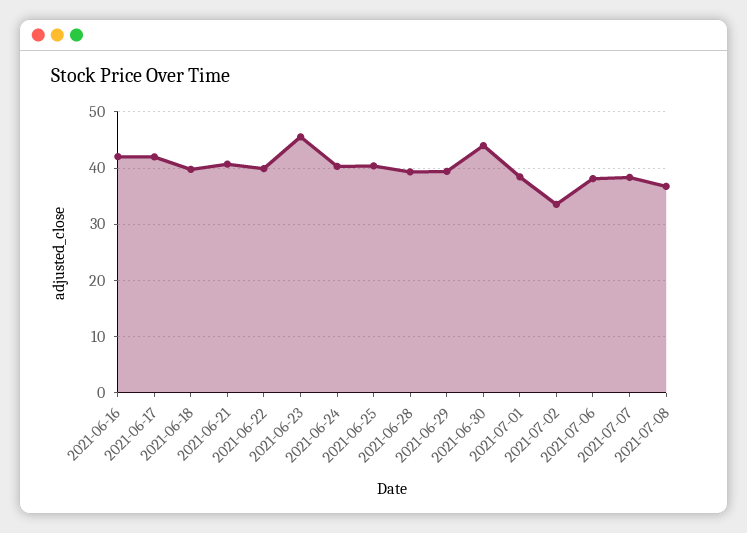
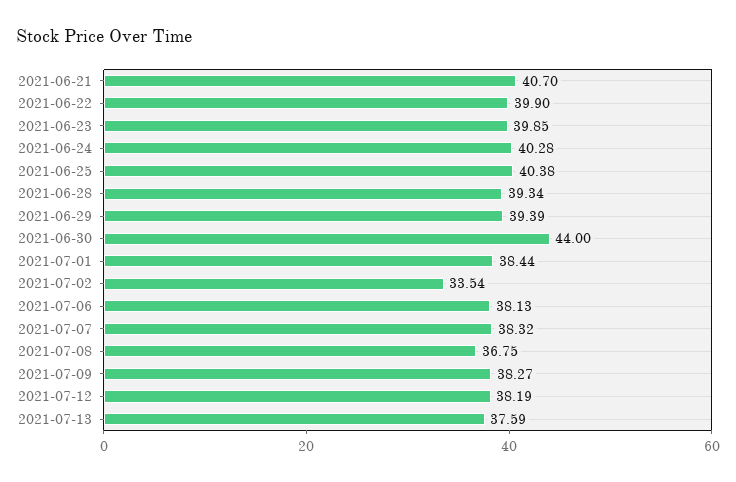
2021-06-16: 42 -> none
2021-06-17: 42 -> none
2021-06-18: 40 -> none
2021-06-23: 46 -> 39.85
2021-07-09: none -> 38.27
2021-07-12: none -> 38.19
2021-07-13: none -> 37.59

